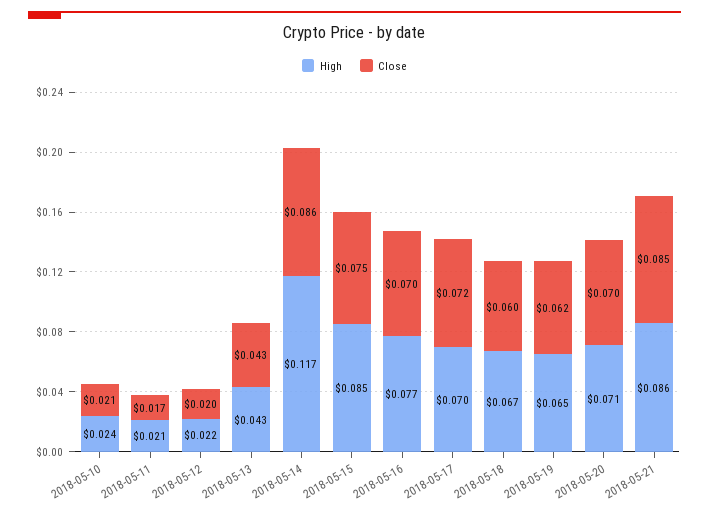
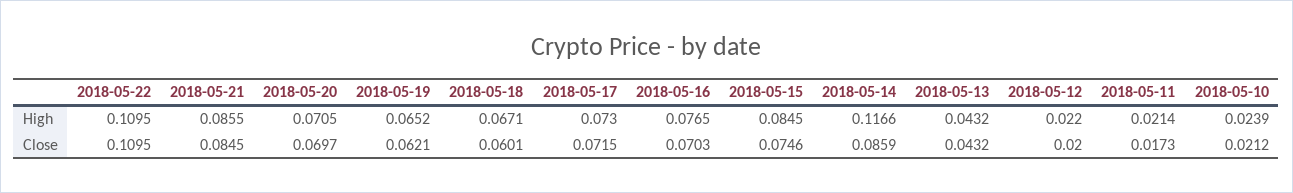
High, 2018-05-17: 0.07 -> 0.073
High, 2018-05-22: none -> 0.1095
Close, 2018-05-22: none -> 0.1095

